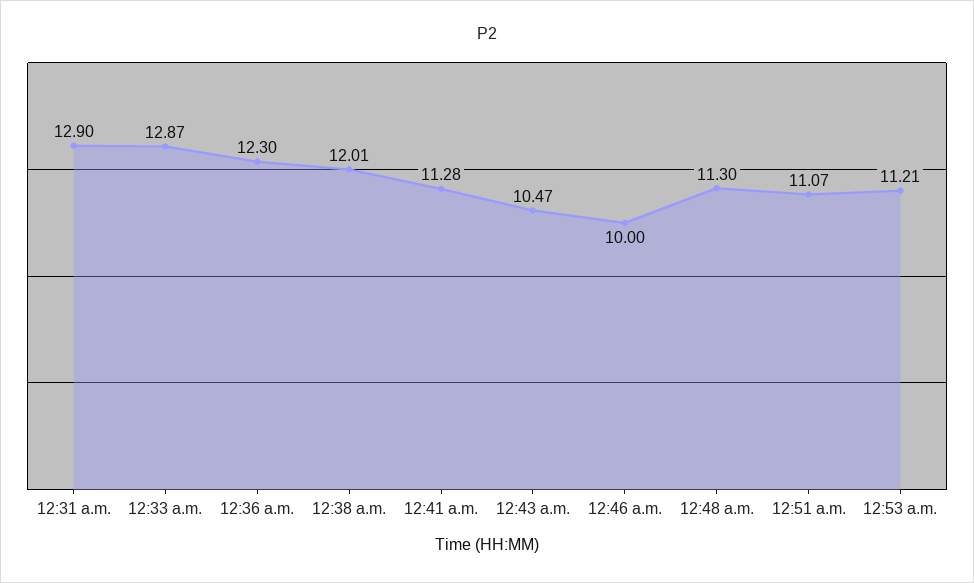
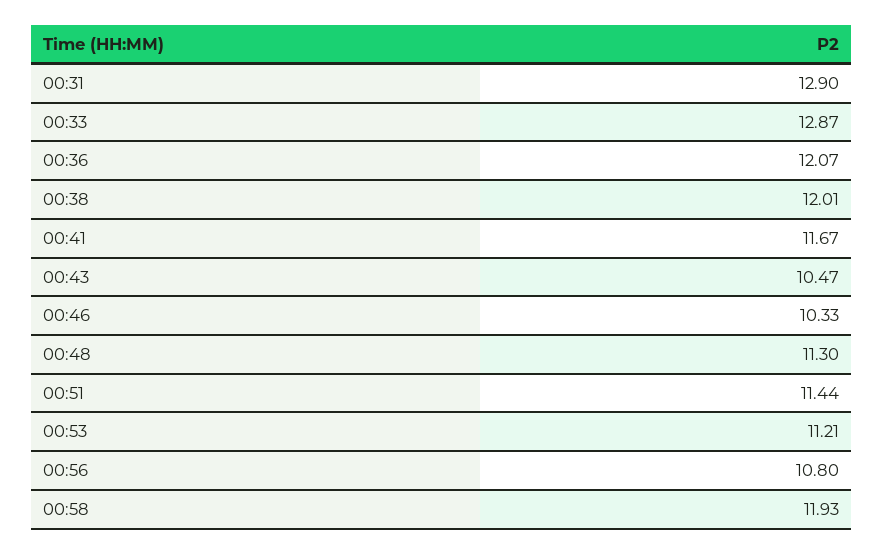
12:36 a.m.: 12.3 -> 12.07
12:41 a.m.: 11.28 -> 11.67
12:46 a.m.: 10 -> 10.33
12:51 a.m.: 11.07 -> 11.44
00:56: none -> 10.8
00:58: none -> 11.93

